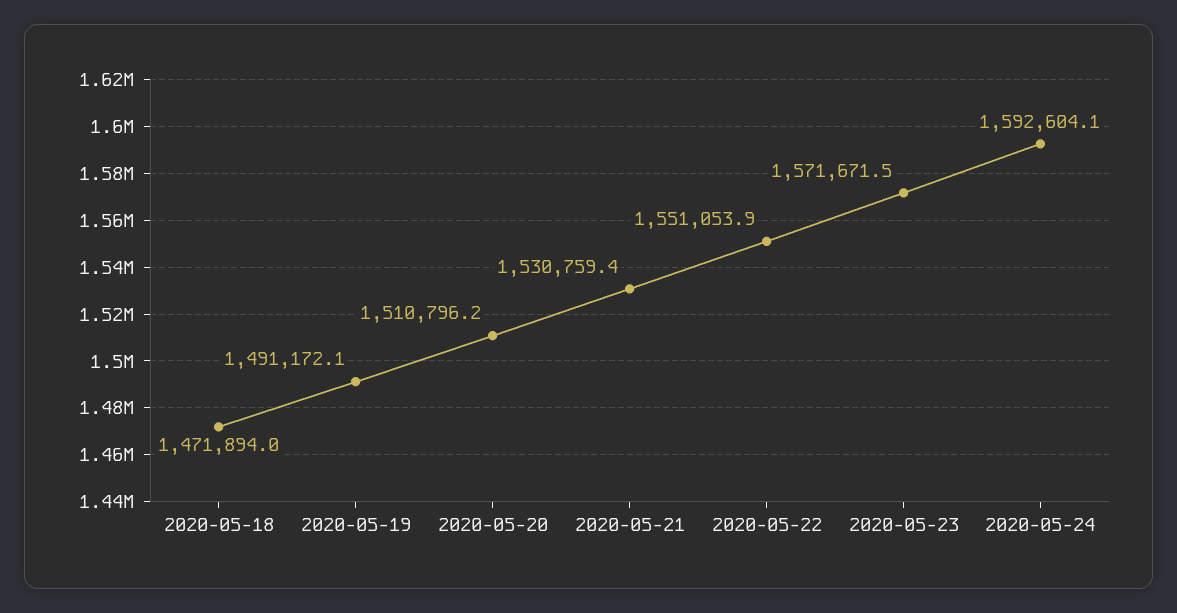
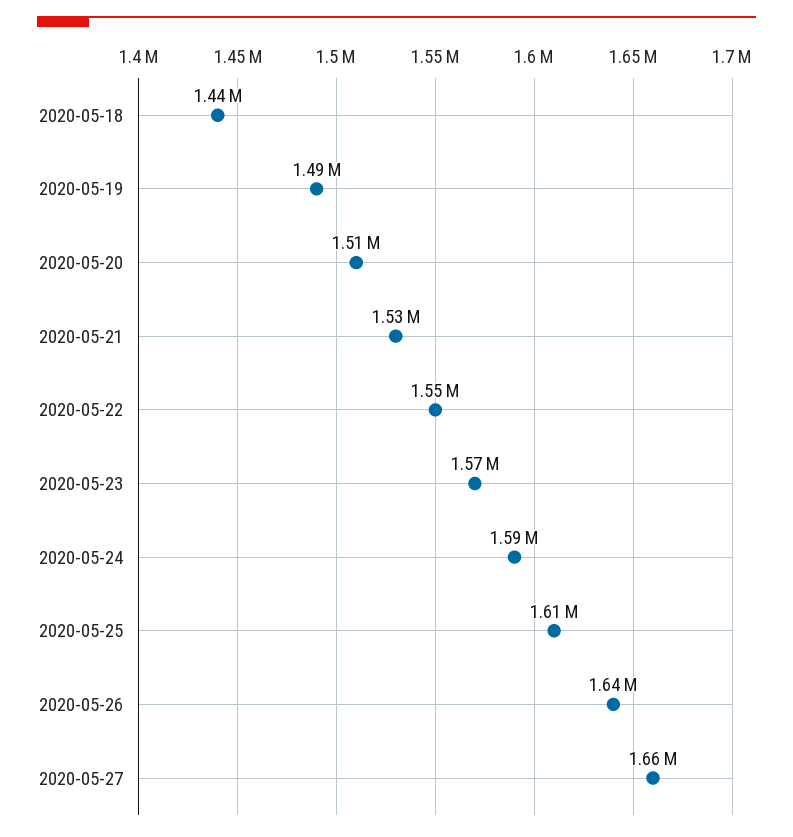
2020-05-18: 1471894 -> 1440000
2020-05-25: none -> 1610000
2020-05-26: none -> 1640000
2020-05-27: none -> 1660000

